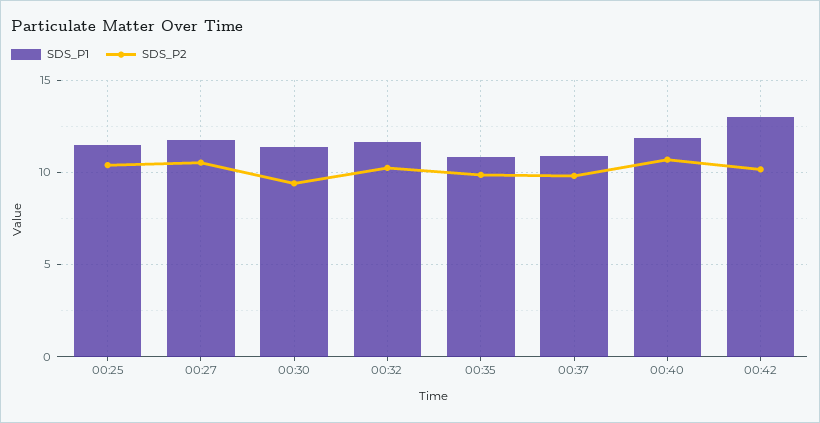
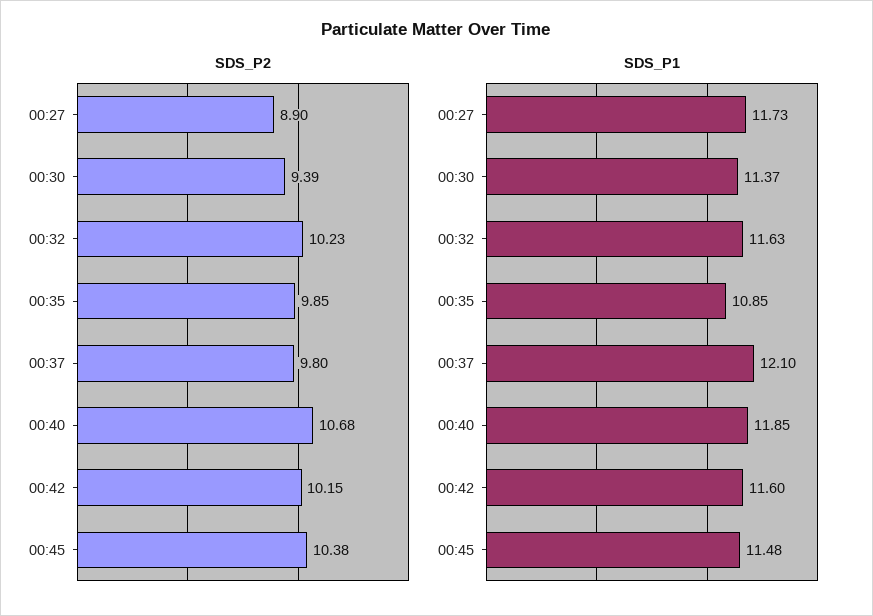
SDS_P1, 00:25: 11.5 -> none
SDS_P2, 00:25: 10.5 -> none
SDS_P2, 00:27: 10.5 -> 8.9
SDS_P1, 00:37: 11 -> 12.1
SDS_P1, 00:42: 13 -> 11.6
SDS_P2, 00:45: none -> 10.38
SDS_P1, 00:45: none -> 11.48

